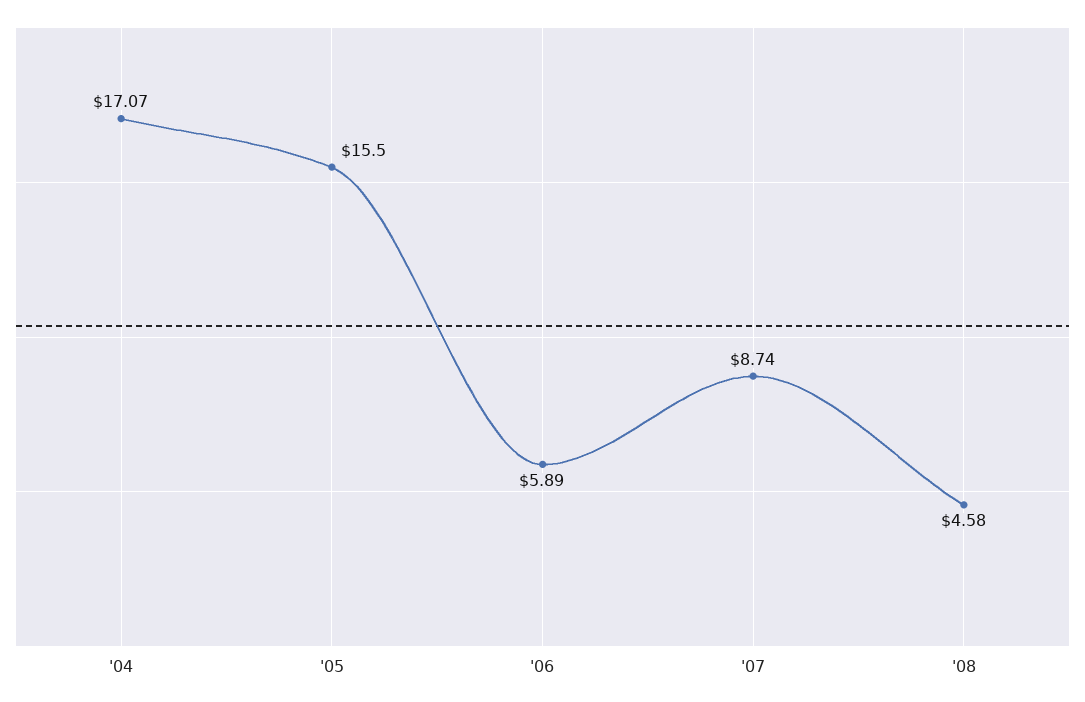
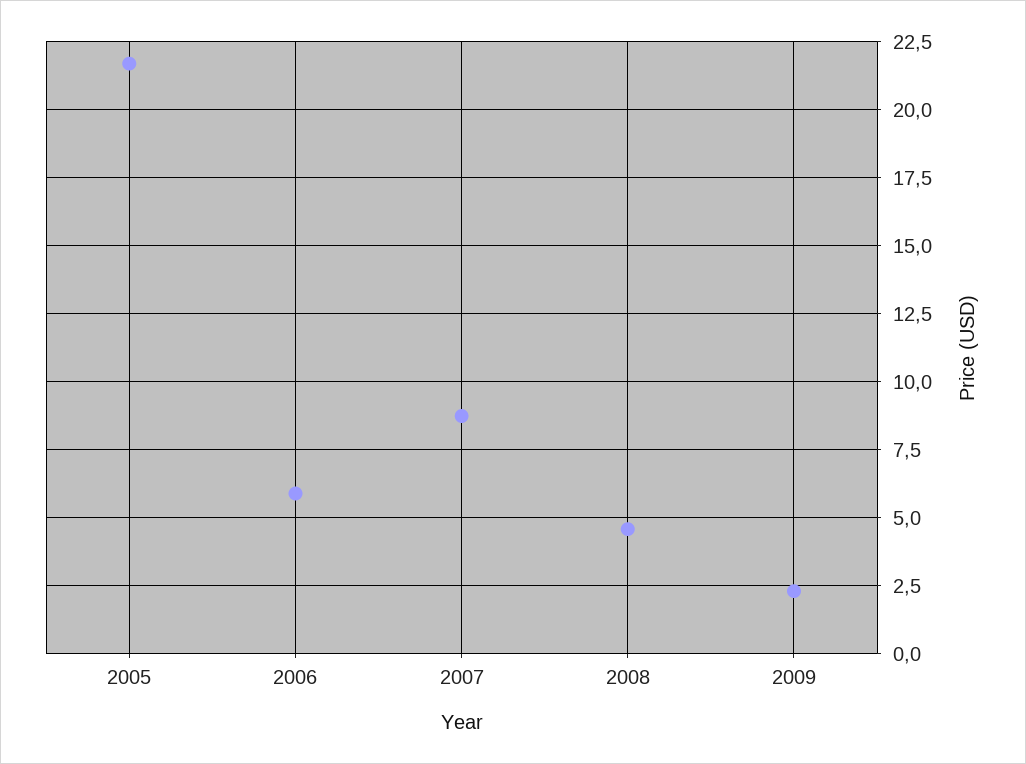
'04: 17.07 -> none
'05: 15.5 -> 21.75
2009: none -> 2.25

